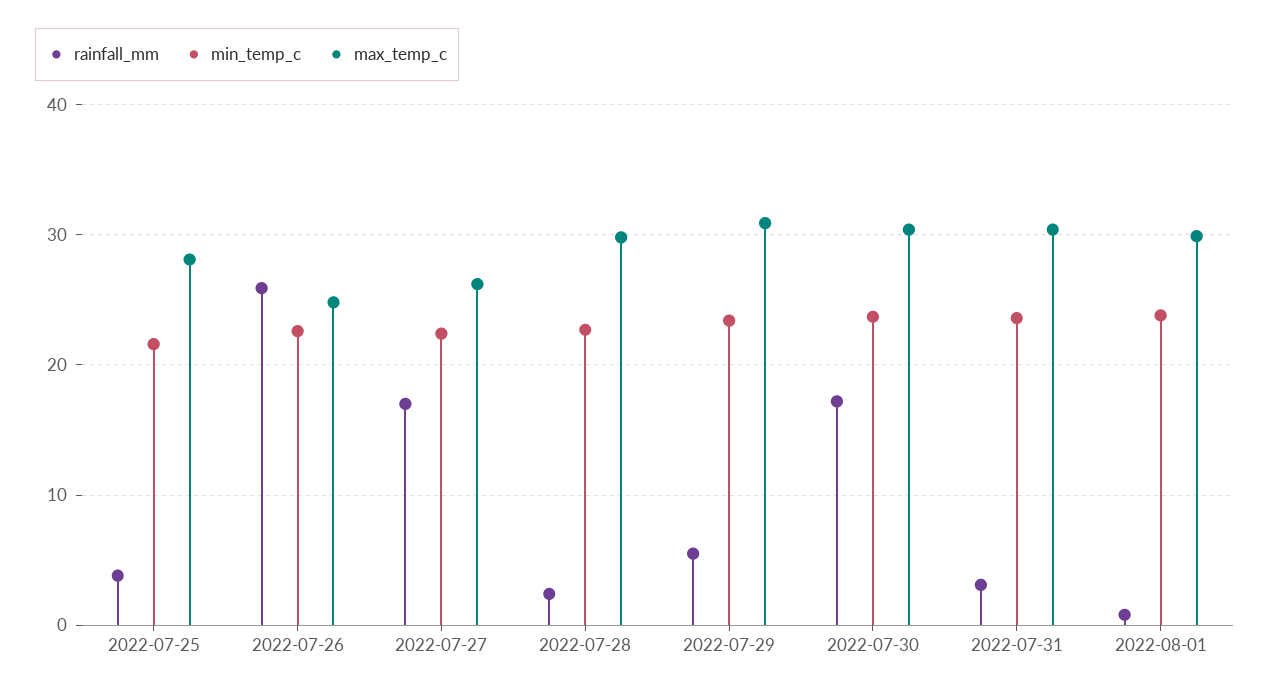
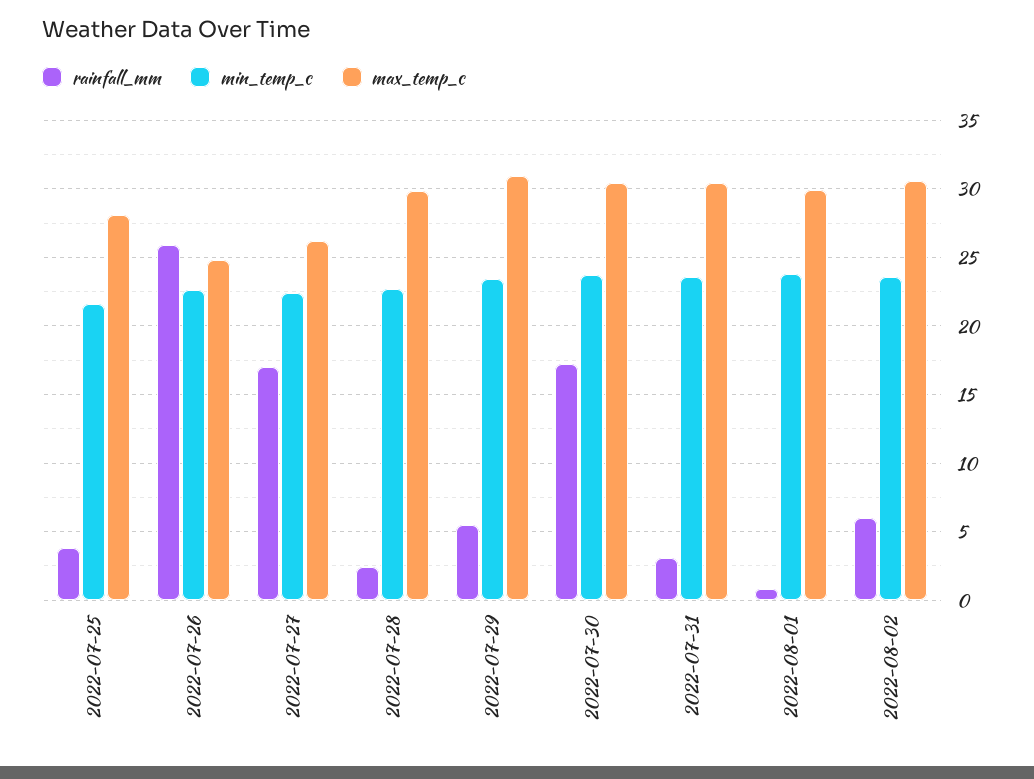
rainfall_mm, 2022-08-02: none -> 6
min_temp_c, 2022-08-02: none -> 23.5
max_temp_c, 2022-08-02: none -> 30.5

